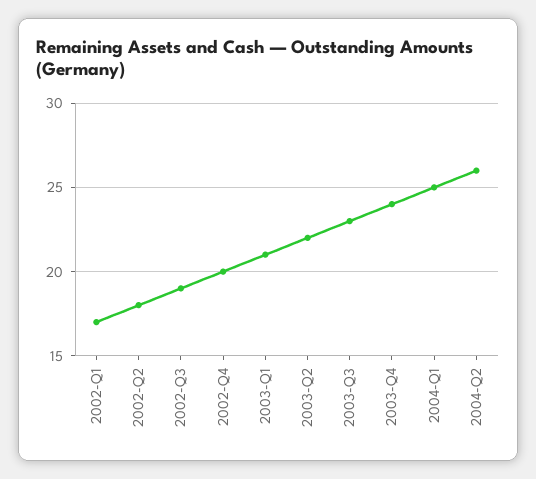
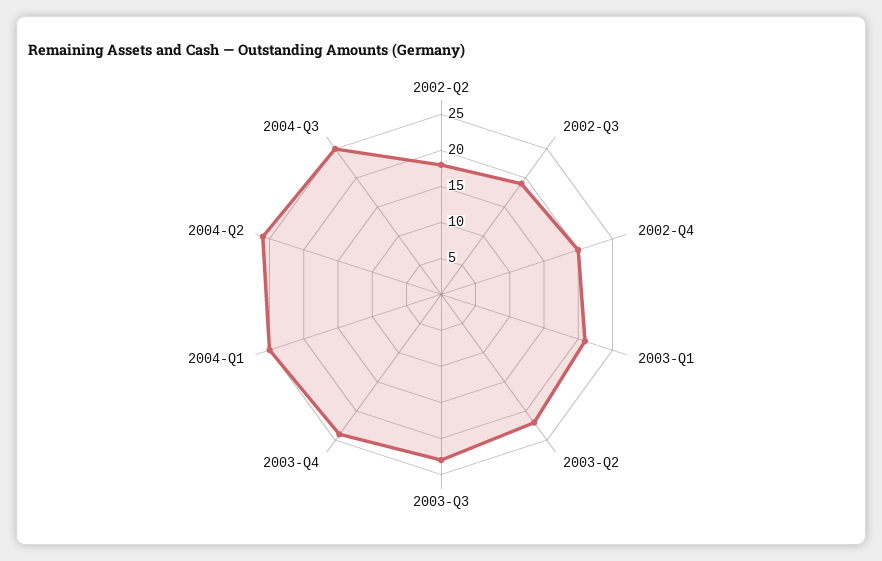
2002-Q1: 17 -> none
2004-Q3: none -> 25

